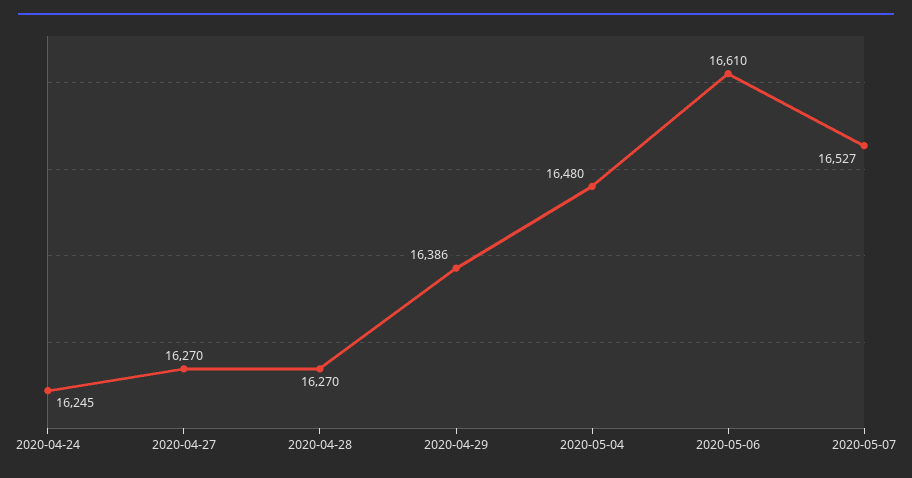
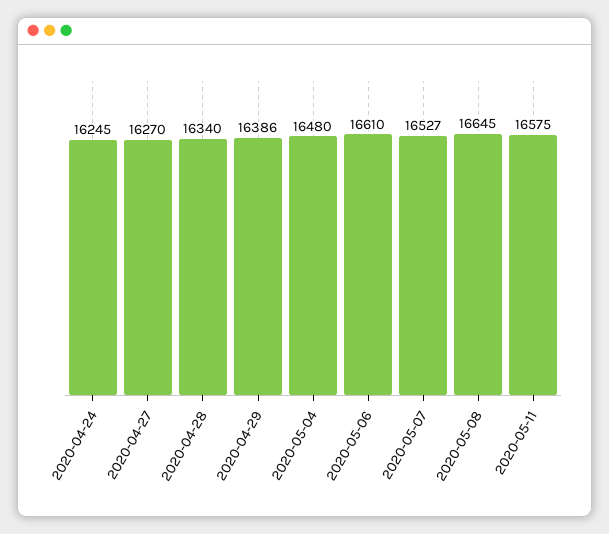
2020-04-28: 16270 -> 16340
2020-05-08: none -> 16645
2020-05-11: none -> 16575

